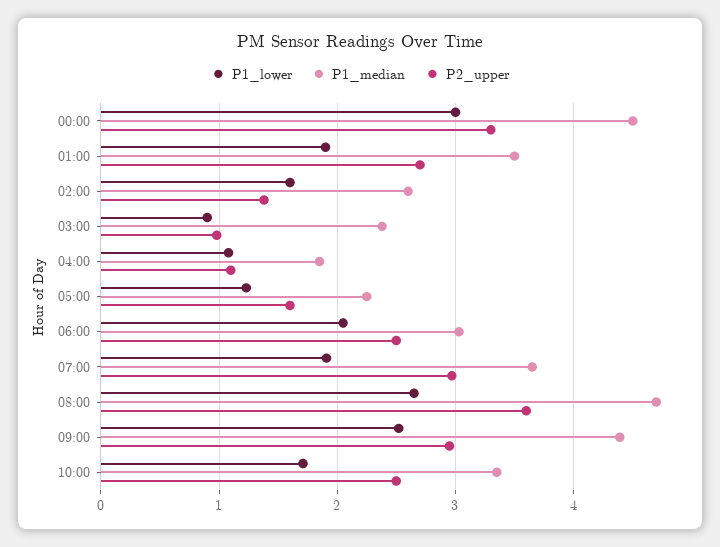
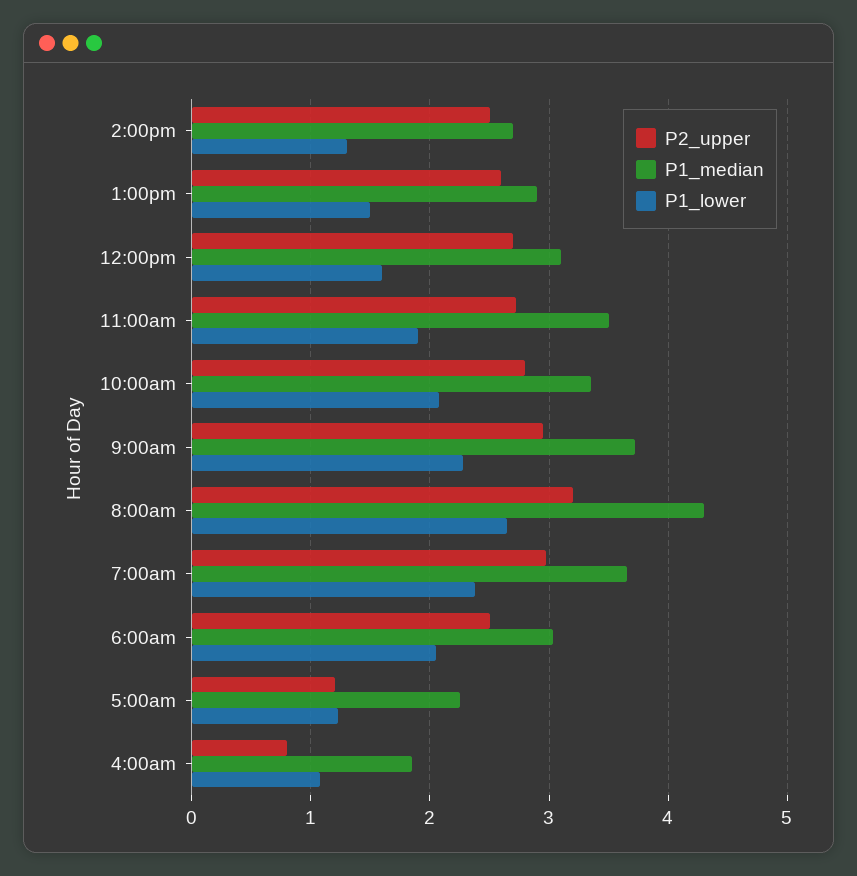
P1_lower, 00:00: 3 -> none
P1_median, 00:00: 4.5 -> none
P2_upper, 00:00: 3.3 -> none
P1_lower, 01:00: 1.9 -> none
P1_median, 01:00: 3.5 -> none
P2_upper, 01:00: 2.7 -> none
P1_lower, 02:00: 1.6 -> none
P1_median, 02:00: 2.6 -> none
P2_upper, 02:00: 1.4 -> none
P1_lower, 03:00: 0.9 -> none
P1_median, 03:00: 2.4 -> none
P2_upper, 03:00: 1 -> none
P2_upper, 04:00: 1.1 -> 0.8
P2_upper, 05:00: 1.6 -> 1.2
P1_lower, 07:00: 1.9 -> 2.4
P1_median, 08:00: 4.7 -> 4.3
P2_upper, 08:00: 3.6 -> 3.2
P1_lower, 09:00: 2.5 -> 2.3
P1_median, 09:00: 4.4 -> 3.7
P1_lower, 10:00: 1.7 -> 2.1
P2_upper, 10:00: 2.5 -> 2.8
P2_upper, 2:00pm: none -> 2.5
P1_median, 2:00pm: none -> 2.7
P1_lower, 2:00pm: none -> 1.3
P2_upper, 1:00pm: none -> 2.6
P1_median, 1:00pm: none -> 2.9
P1_lower, 1:00pm: none -> 1.5
P2_upper, 12:00pm: none -> 2.7
P1_median, 12:00pm: none -> 3.1
P1_lower, 12:00pm: none -> 1.6
P2_upper, 11:00am: none -> 2.7
P1_median, 11:00am: none -> 3.5
P1_lower, 11:00am: none -> 1.9

